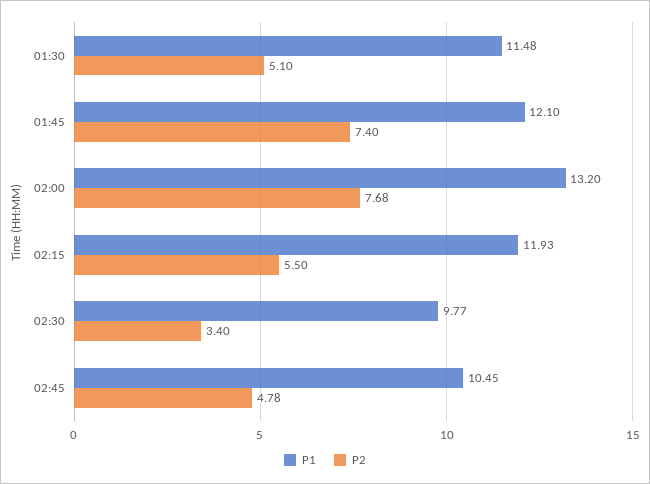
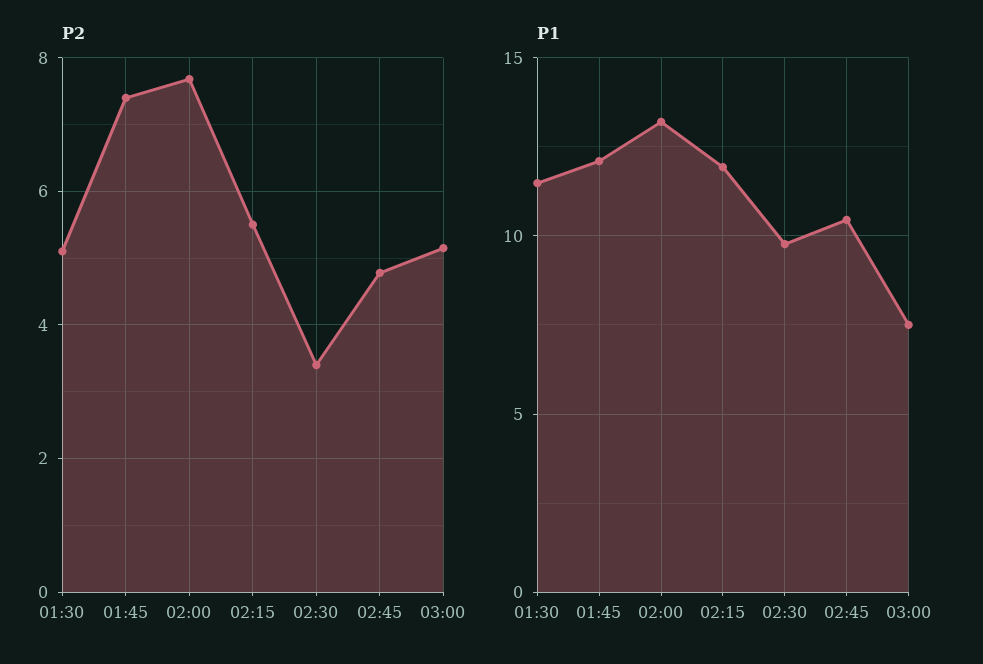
P2, 03:00: none -> 5.2
P1, 03:00: none -> 7.5

